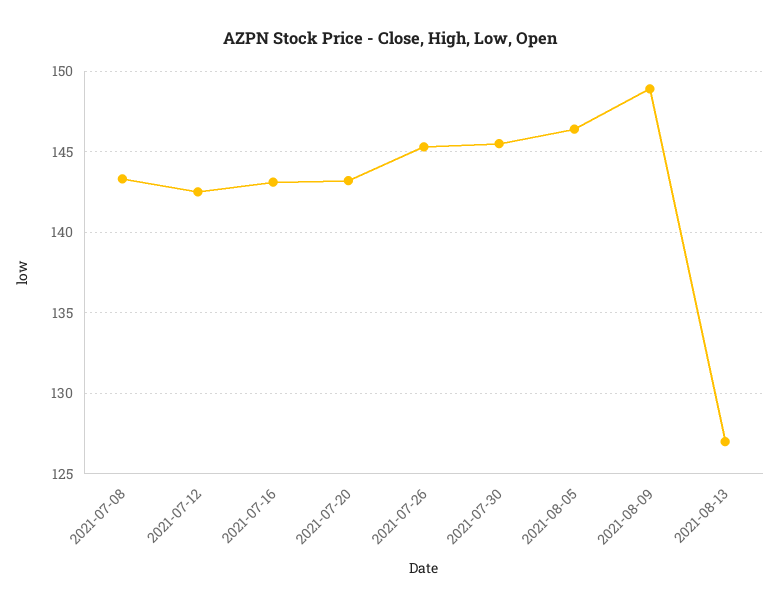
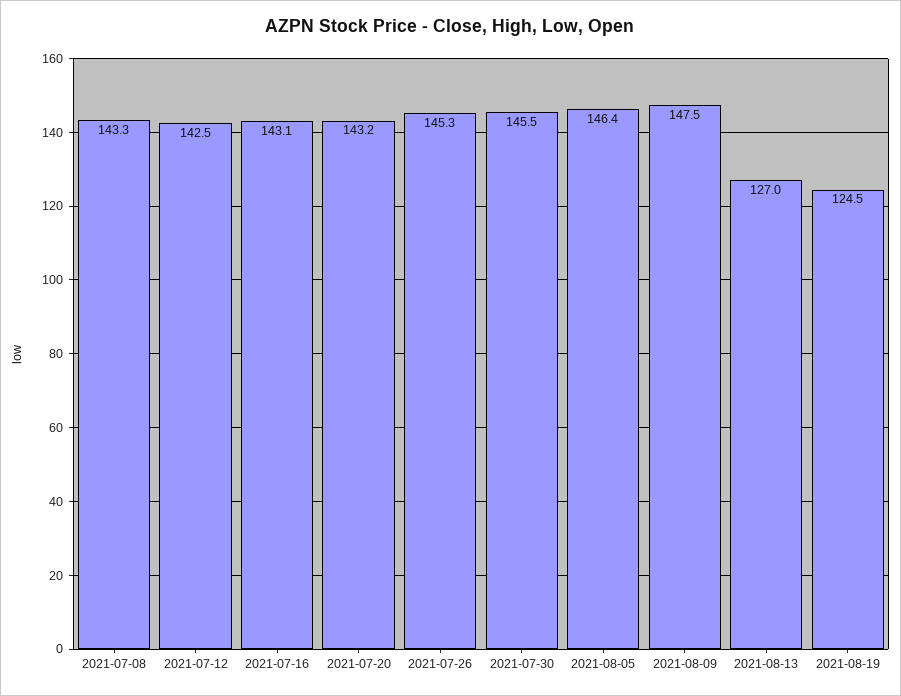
2021-08-09: 149 -> 147.5
2021-08-19: none -> 124.5

